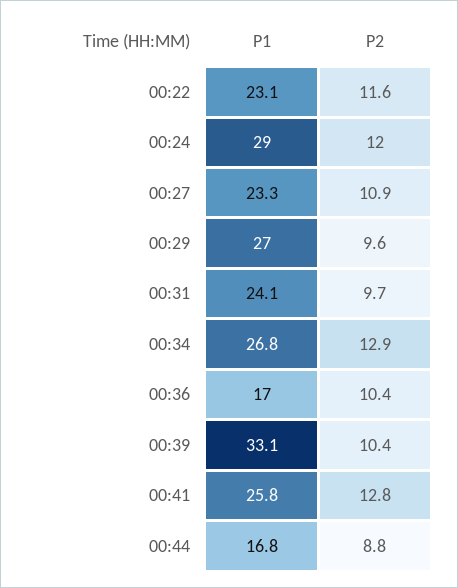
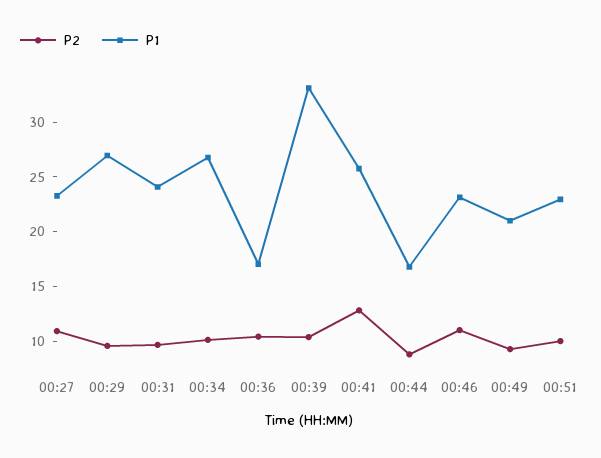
P1, 00:22: 23.1 -> none
P2, 00:22: 11.6 -> none
P1, 00:24: 29 -> none
P2, 00:24: 12 -> none
P2, 00:34: 12.9 -> 10
P2, 00:46: none -> 11
P1, 00:46: none -> 23
P2, 00:49: none -> 9
P1, 00:49: none -> 21
P2, 00:51: none -> 10
P1, 00:51: none -> 23

